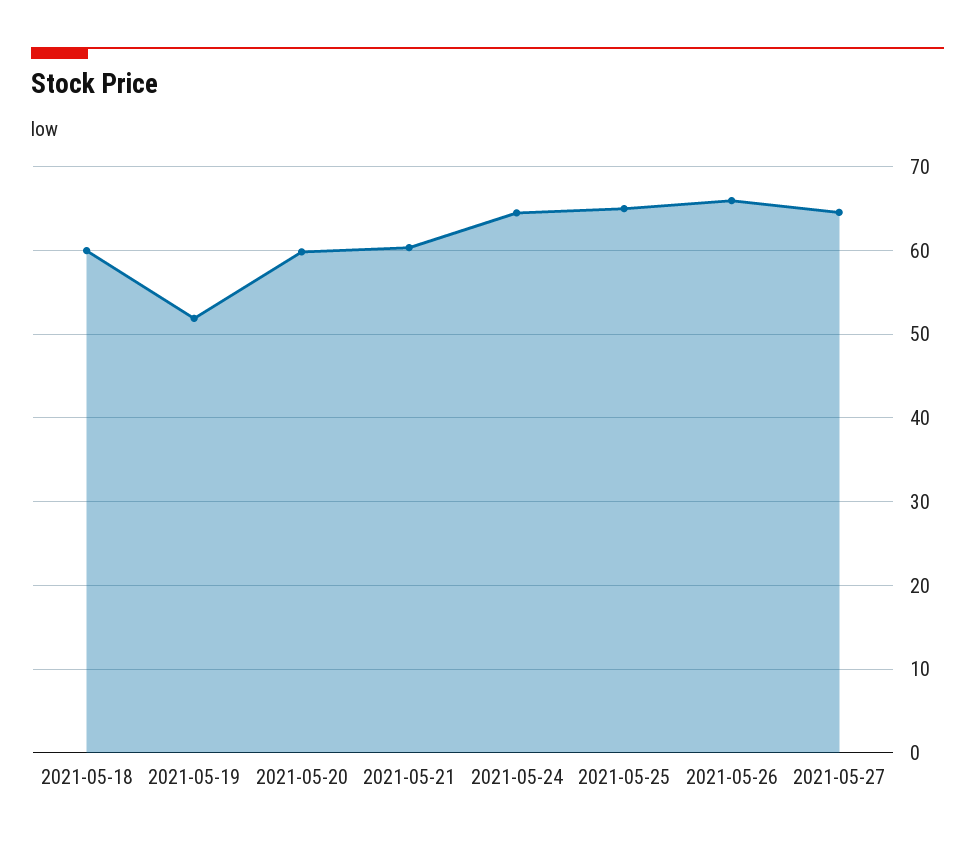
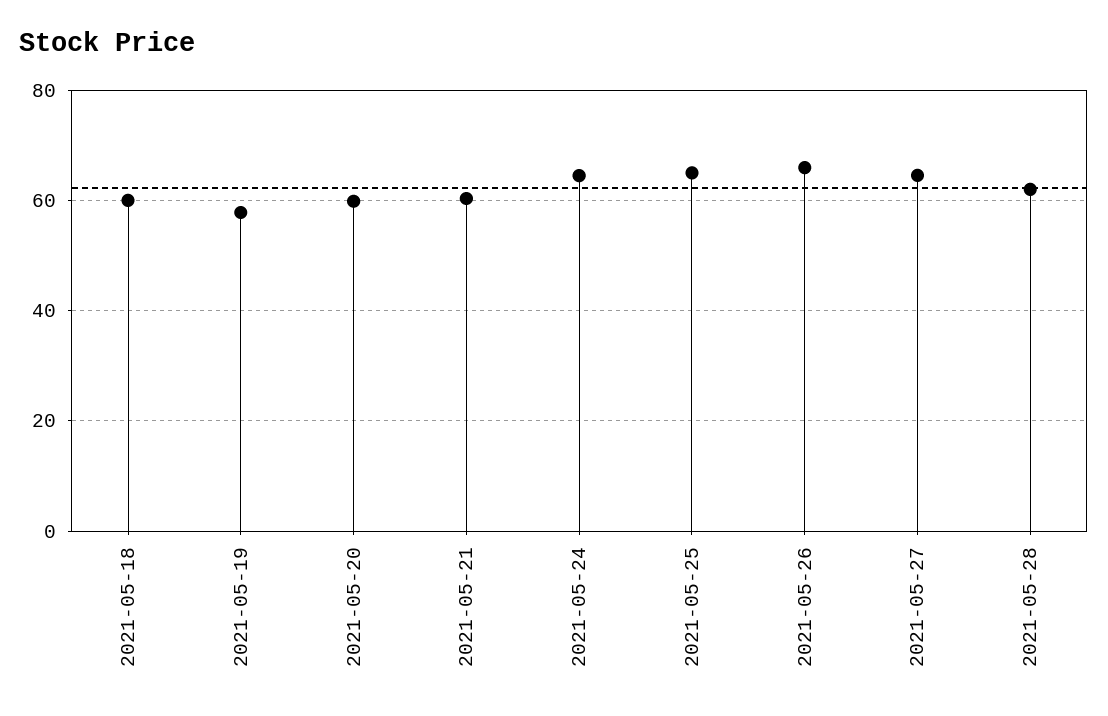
2021-05-19: 52 -> 58
2021-05-28: none -> 62

